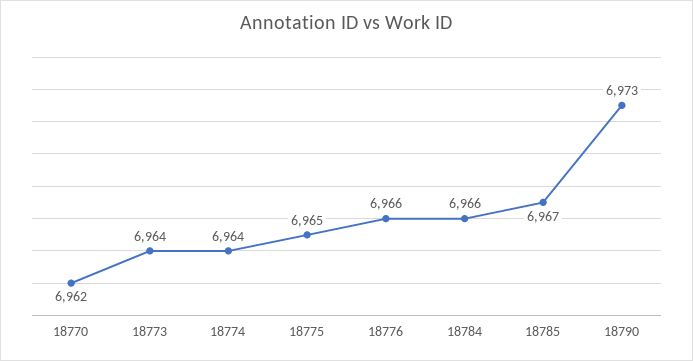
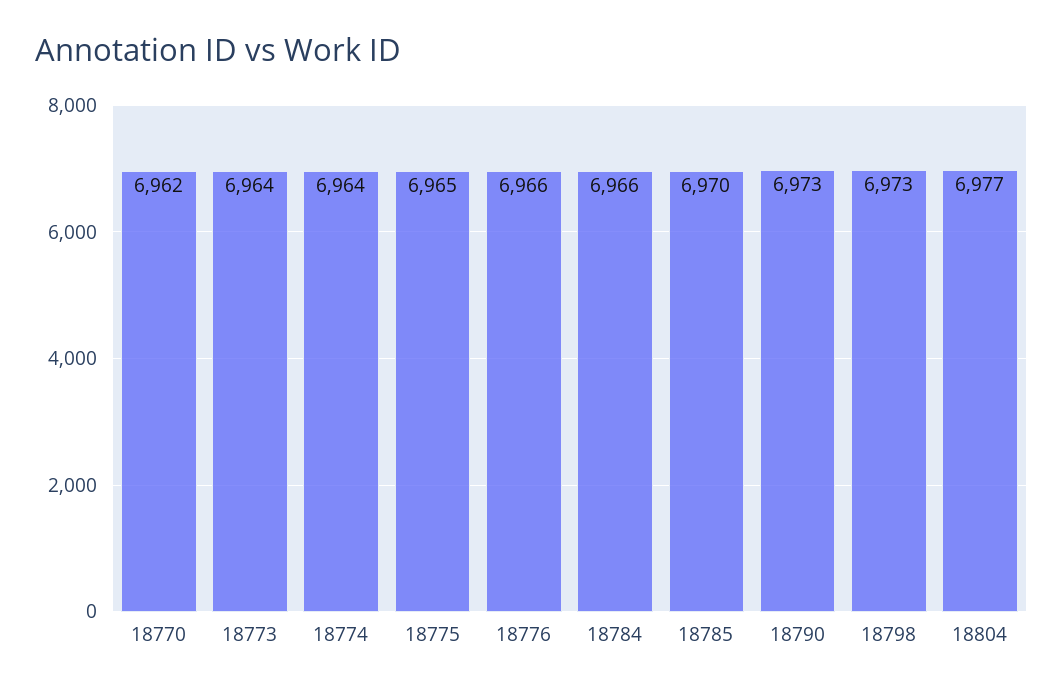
18785: 6967 -> 6970
18798: none -> 6973
18804: none -> 6977

